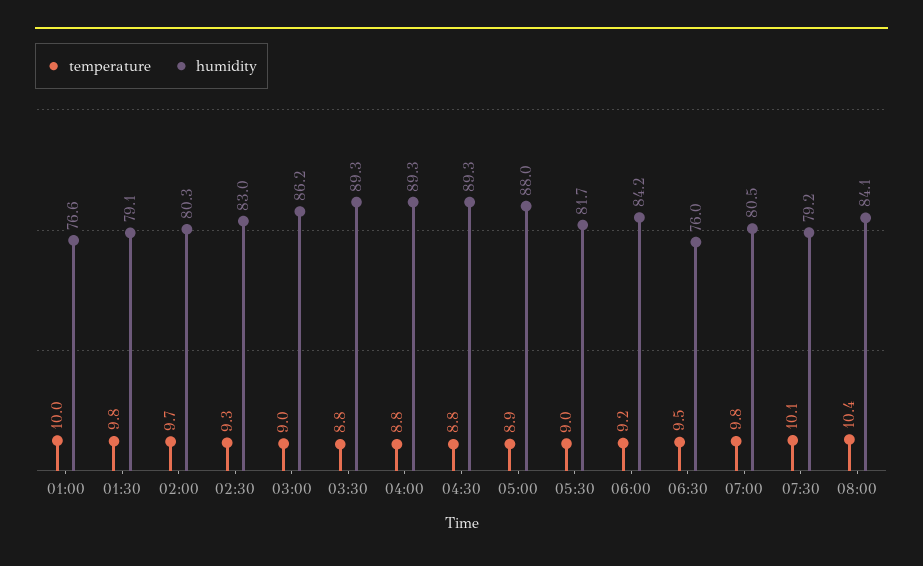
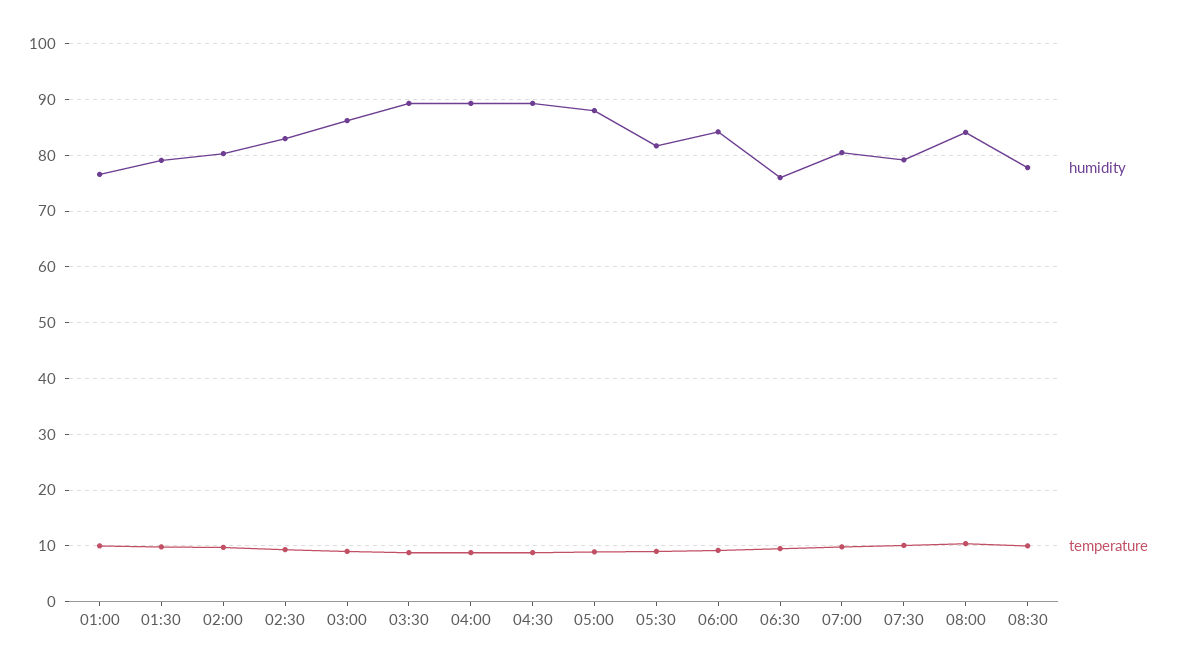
humidity, 08:30: none -> 78
temperature, 08:30: none -> 10

